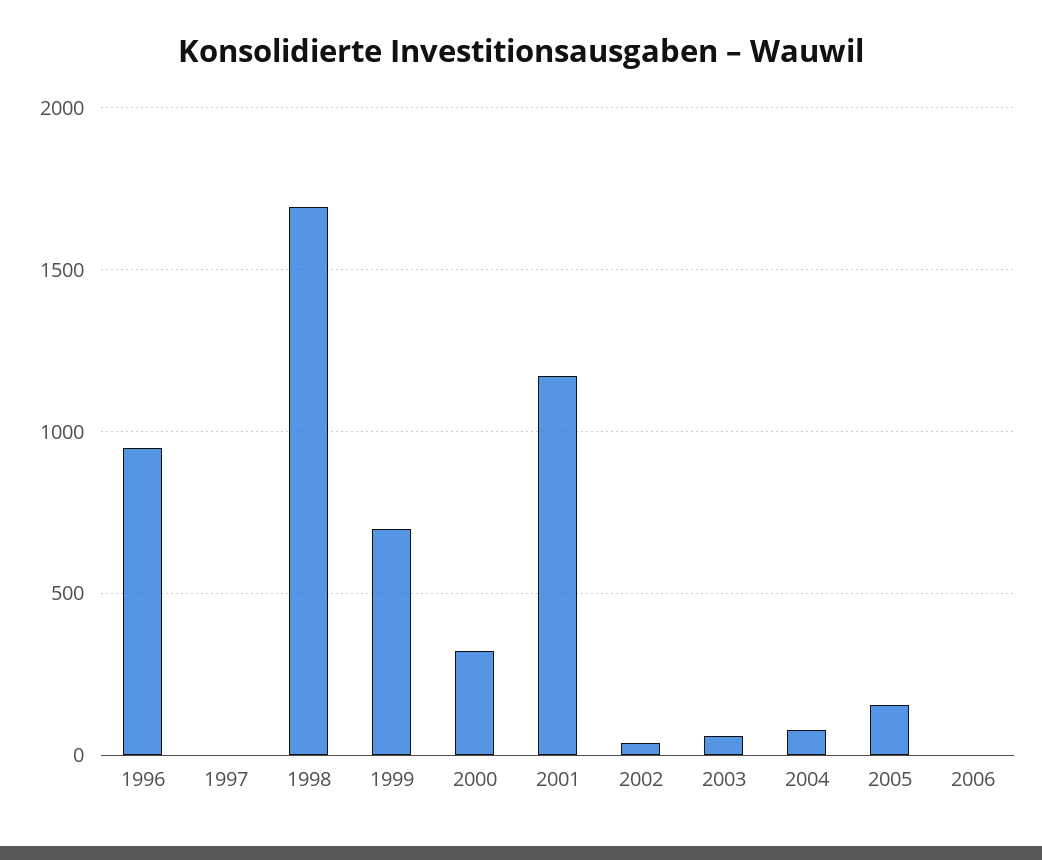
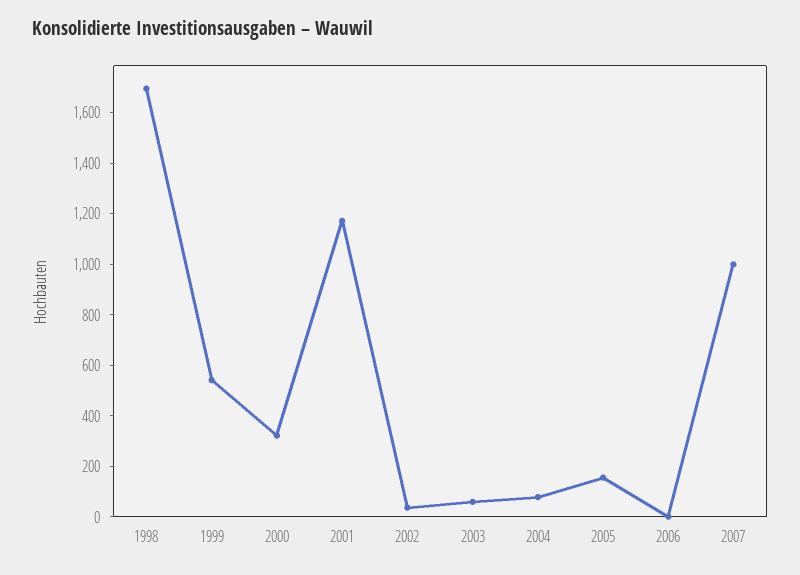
1996: 950 -> none
1997: 0 -> none
1999: 700 -> 550
2007: none -> 1000

